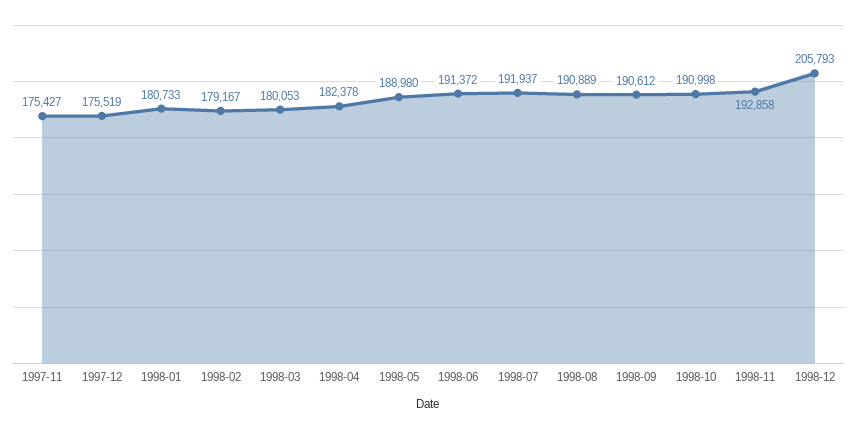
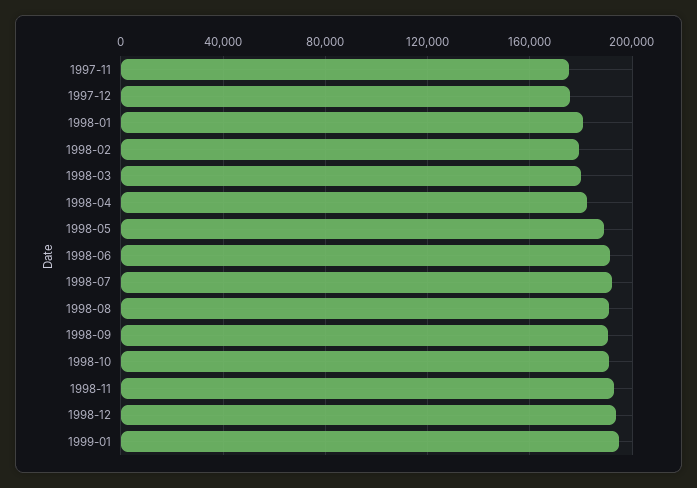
1998-12: 205793 -> 195000
1999-01: none -> 195000

